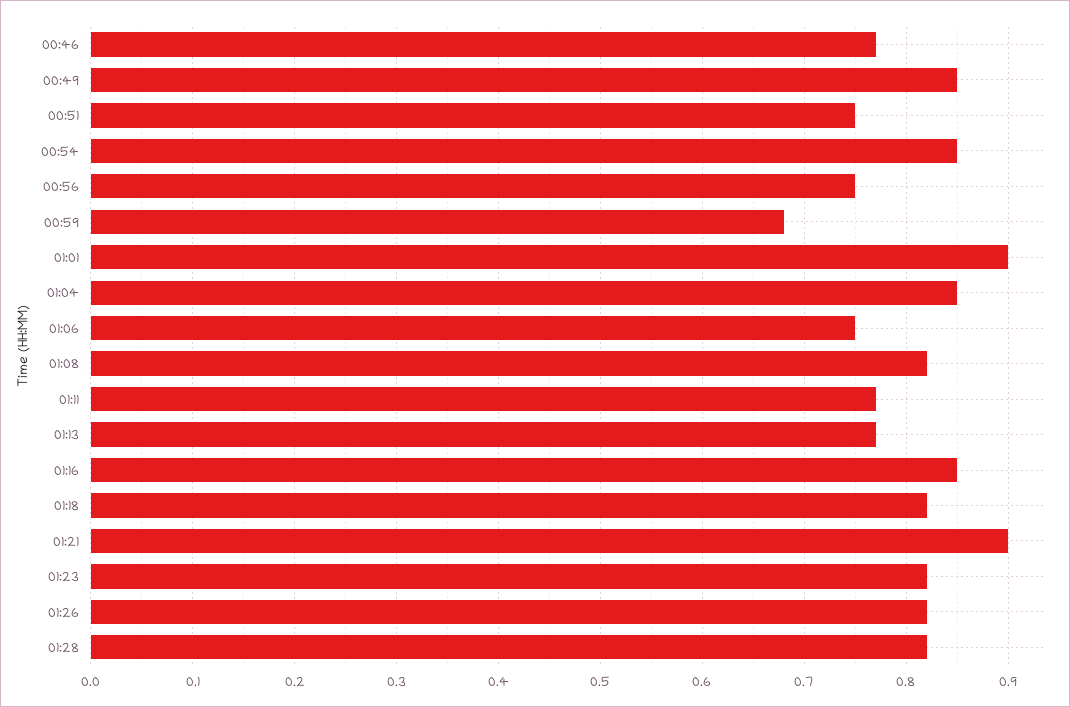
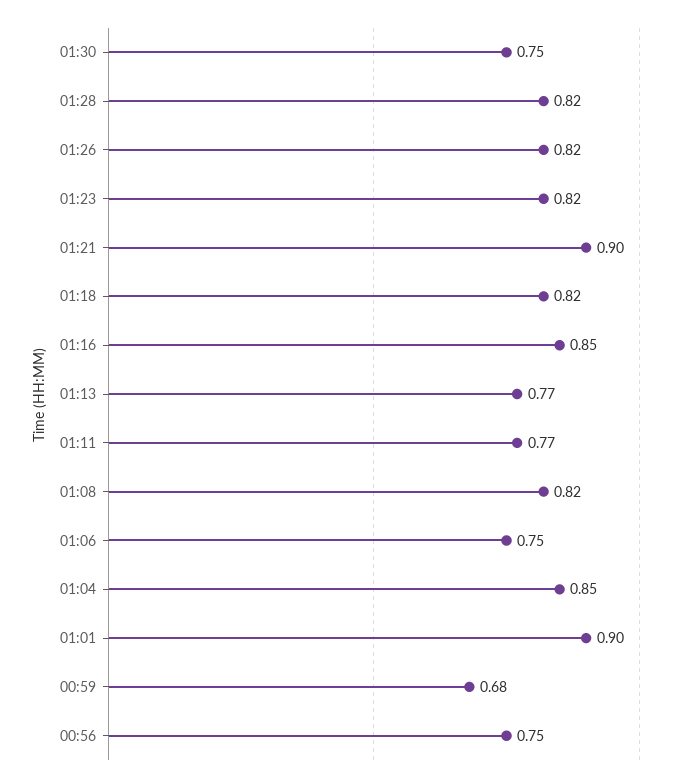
00:46: 0.77 -> none
00:49: 0.85 -> none
00:51: 0.75 -> none
00:54: 0.85 -> none
01:30: none -> 0.75

